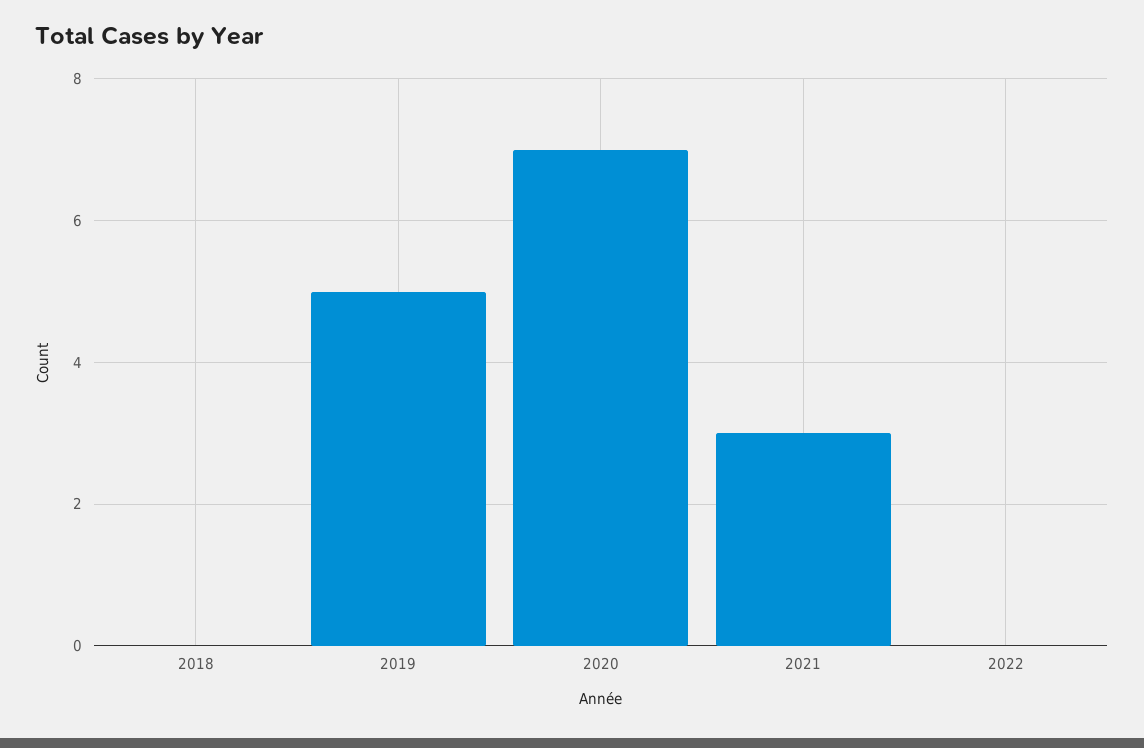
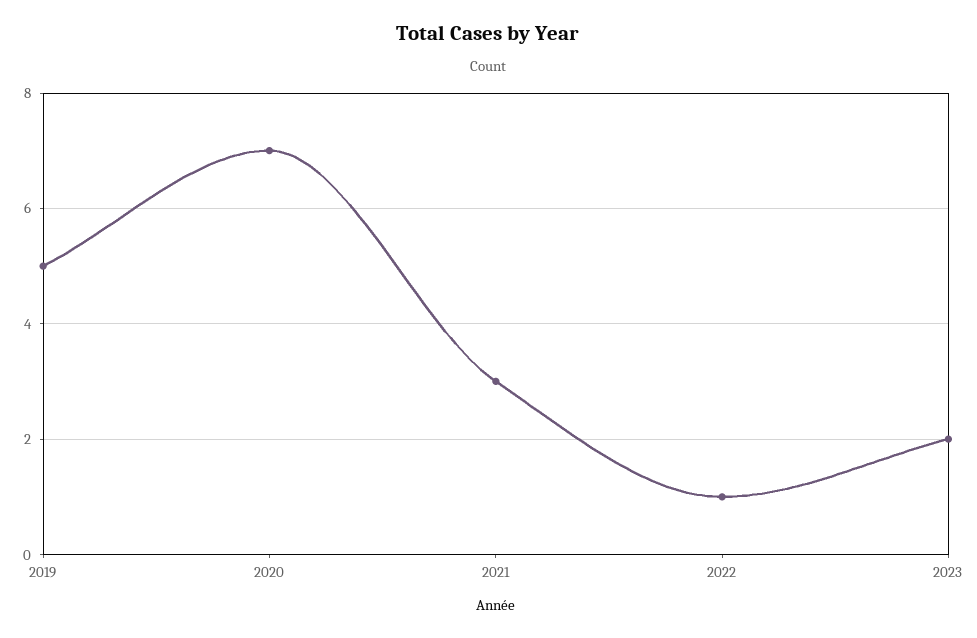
2018: 0 -> none
2022: 0 -> 1
2023: none -> 2

